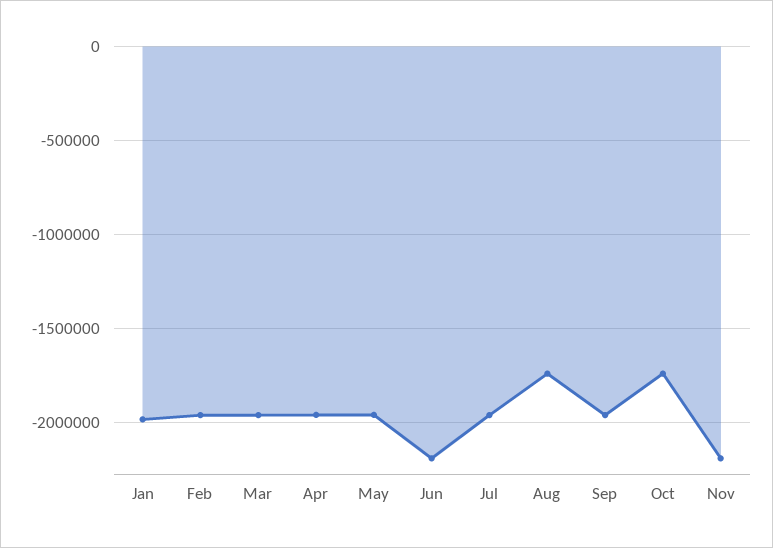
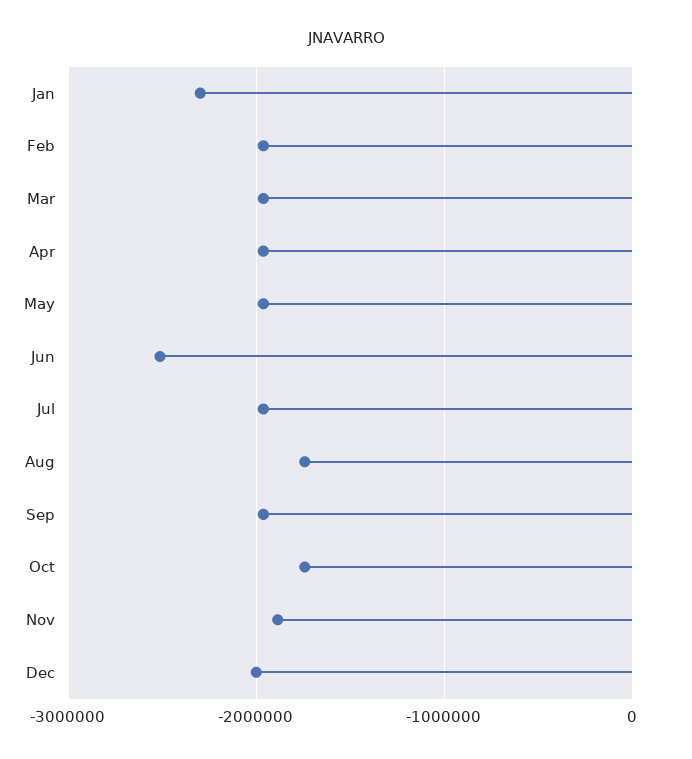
Jan: -2000000 -> -2300000
Jun: -2200000 -> -2500000
Nov: -2200000 -> -1900000
Dec: none -> -2000000

